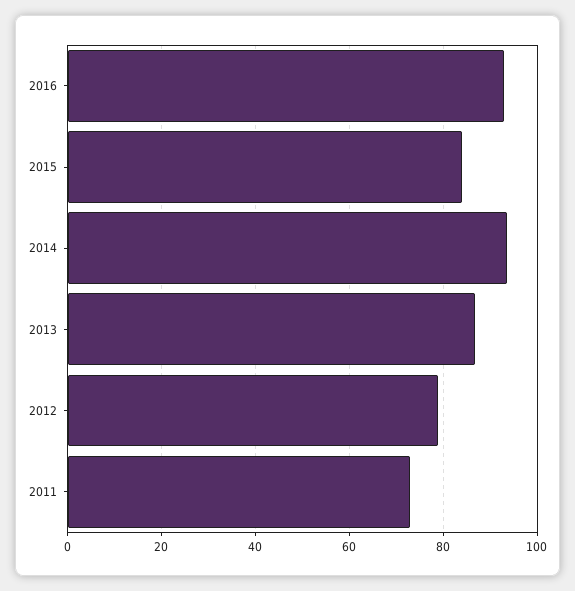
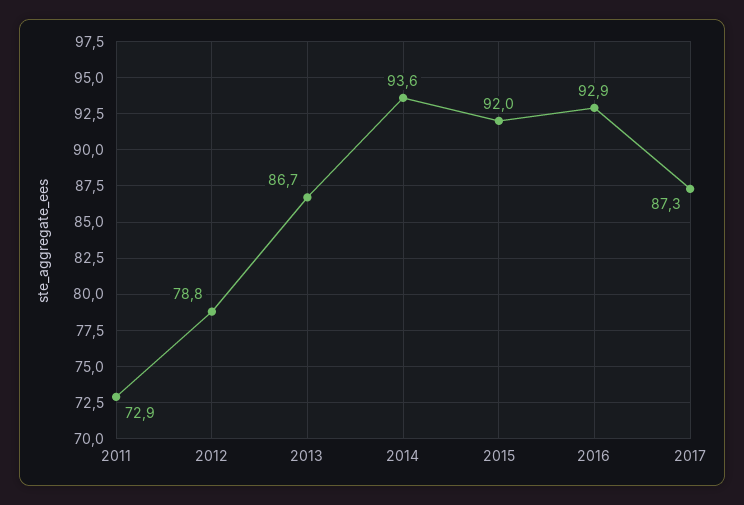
2015: 84 -> 92
2017: none -> 87.3

